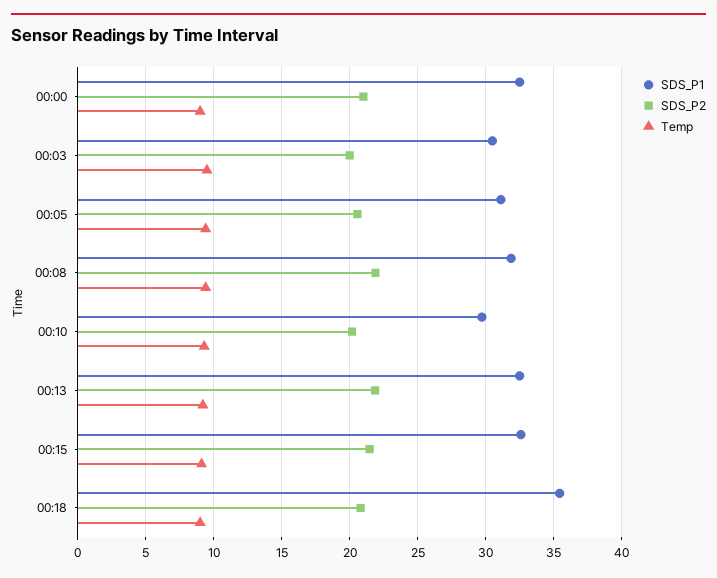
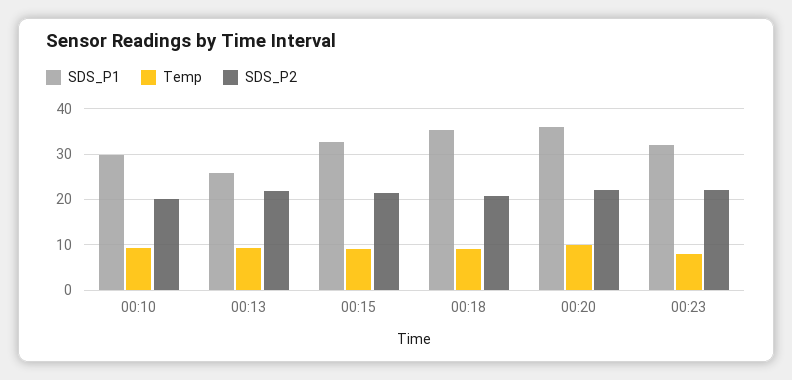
SDS_P1, 00:00: 32.5 -> none
SDS_P2, 00:00: 21 -> none
Temp, 00:00: 9 -> none
SDS_P1, 00:03: 30.5 -> none
SDS_P2, 00:03: 20 -> none
Temp, 00:03: 9.5 -> none
SDS_P1, 00:05: 31 -> none
SDS_P2, 00:05: 20.5 -> none
Temp, 00:05: 9.5 -> none
SDS_P1, 00:08: 32 -> none
SDS_P2, 00:08: 22 -> none
Temp, 00:08: 9.5 -> none
SDS_P1, 00:13: 32.5 -> 26
SDS_P1, 00:20: none -> 36
Temp, 00:20: none -> 10
SDS_P2, 00:20: none -> 22
SDS_P1, 00:23: none -> 32
Temp, 00:23: none -> 8
SDS_P2, 00:23: none -> 22

